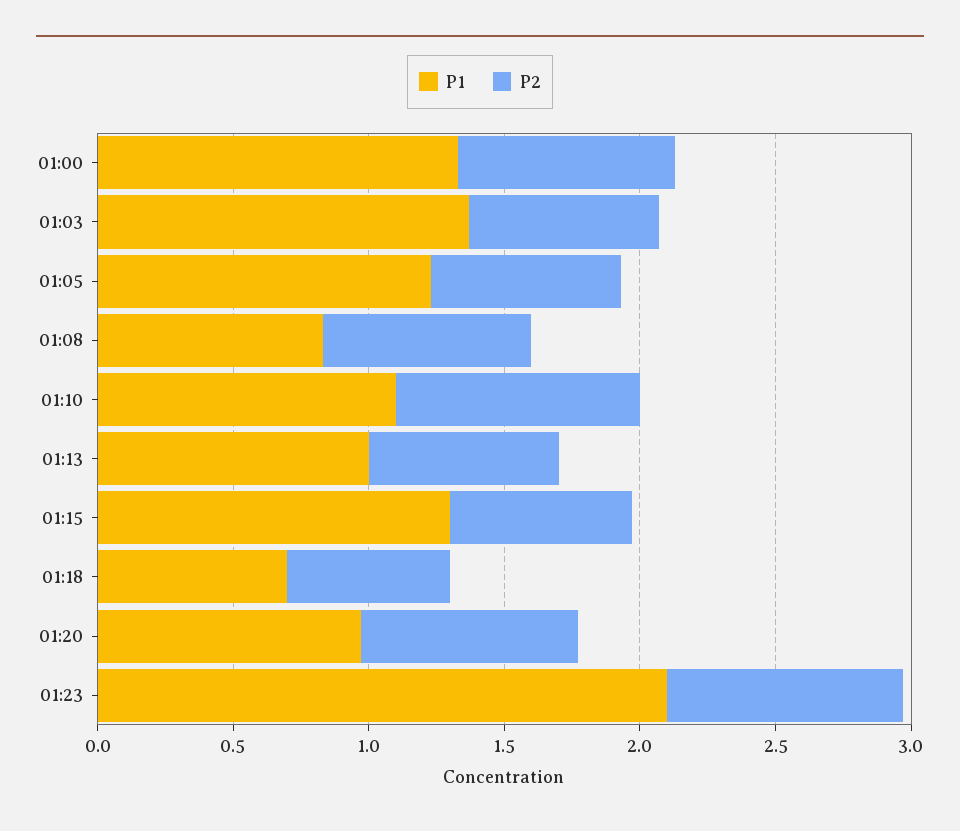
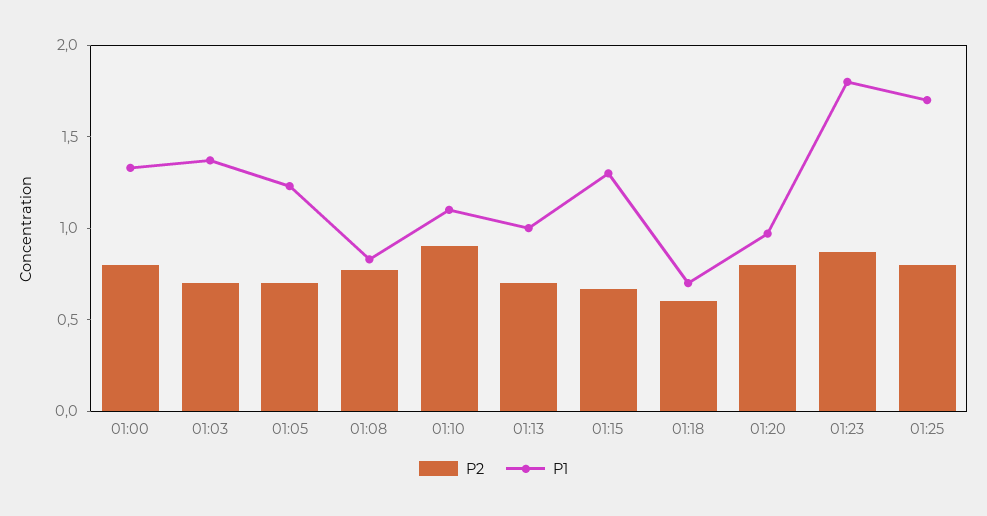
P1, 01:23: 2.1 -> 1.8
P2, 01:25: none -> 0.8
P1, 01:25: none -> 1.7

